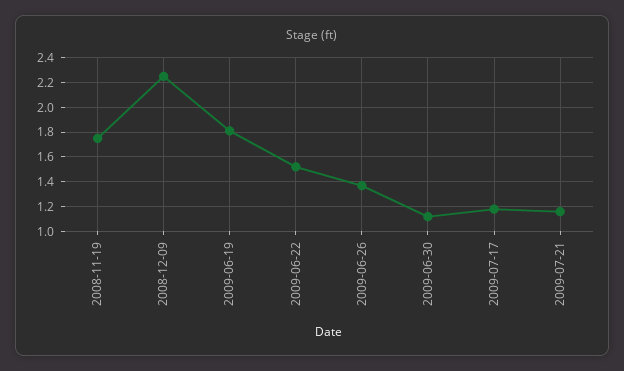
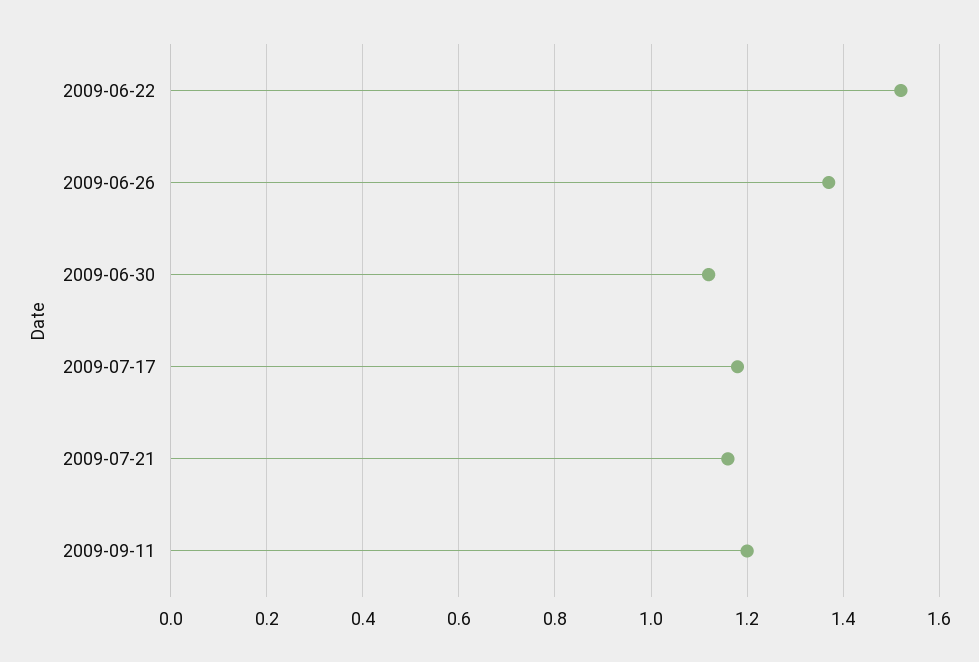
2008-11-19: 1.75 -> none
2008-12-09: 2.25 -> none
2009-06-19: 1.8 -> none
2009-09-11: none -> 1.2

